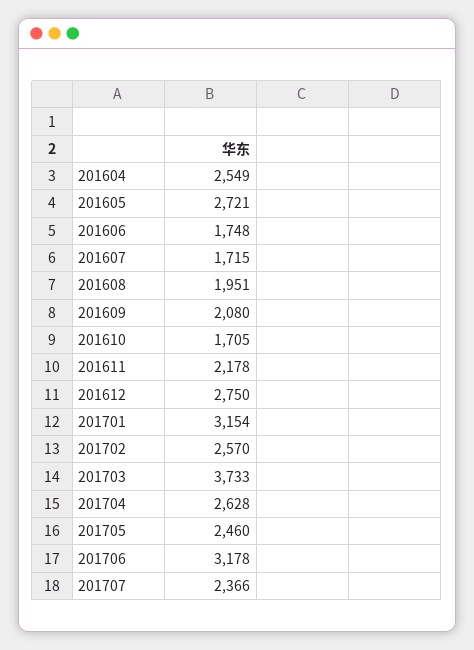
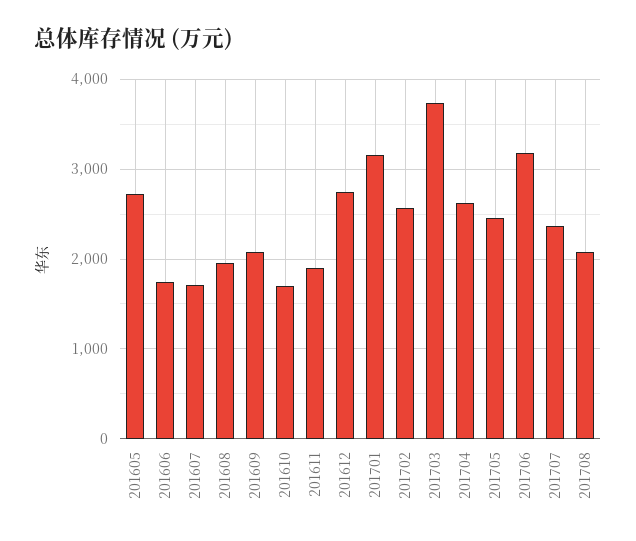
201604: 2549 -> none
201611: 2178 -> 1900
201708: none -> 2100

